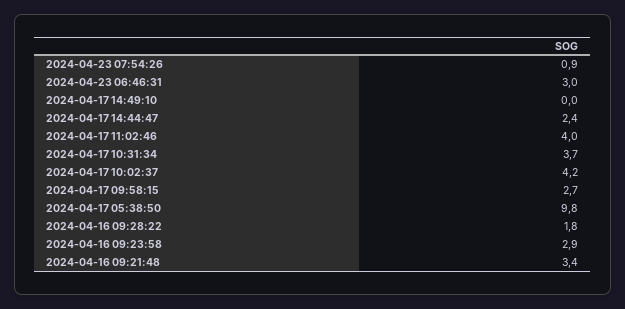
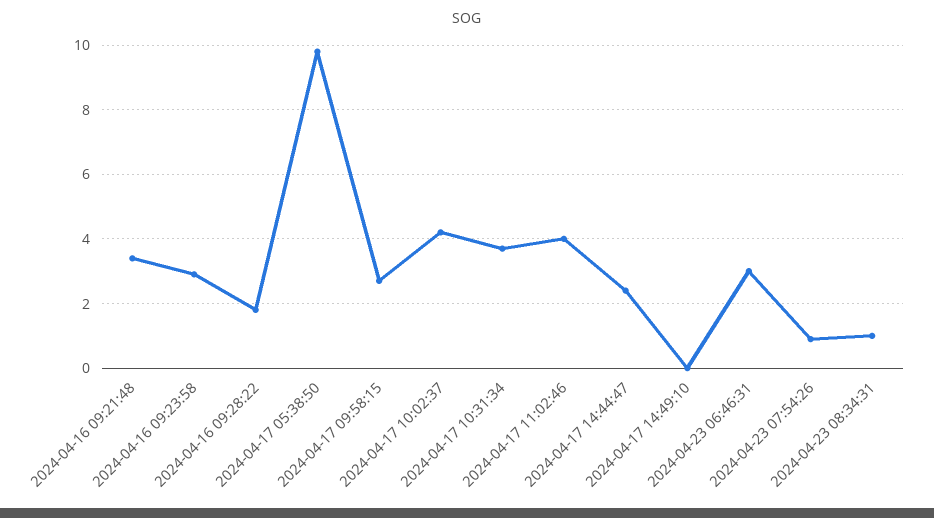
2024-04-23 08:34:31: none -> 1

